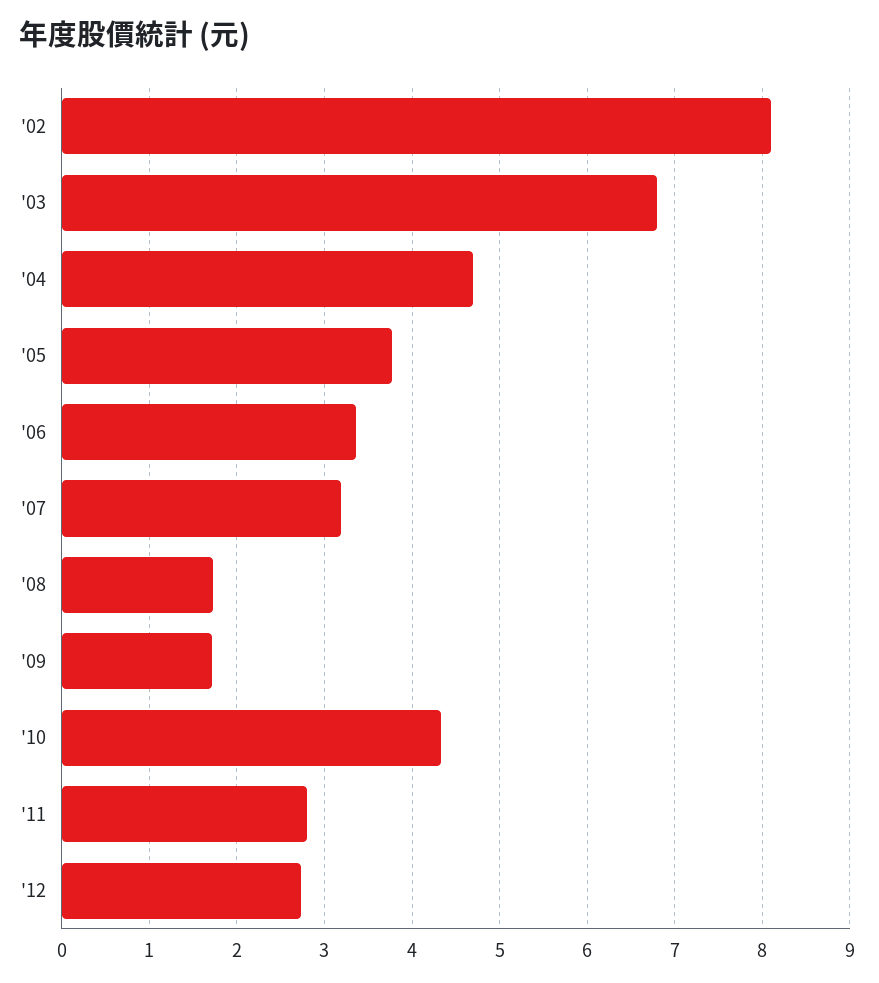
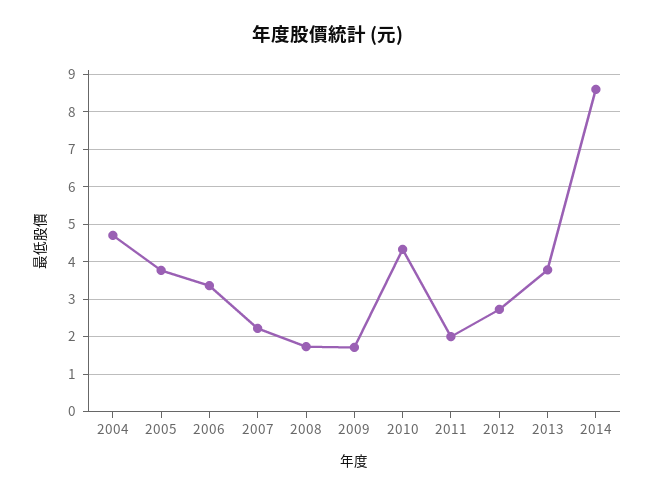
'02: 8.1 -> none
'03: 6.8 -> none
'07: 3.2 -> 2.2
'11: 2.8 -> 2
2013: none -> 3.8
2014: none -> 8.6

